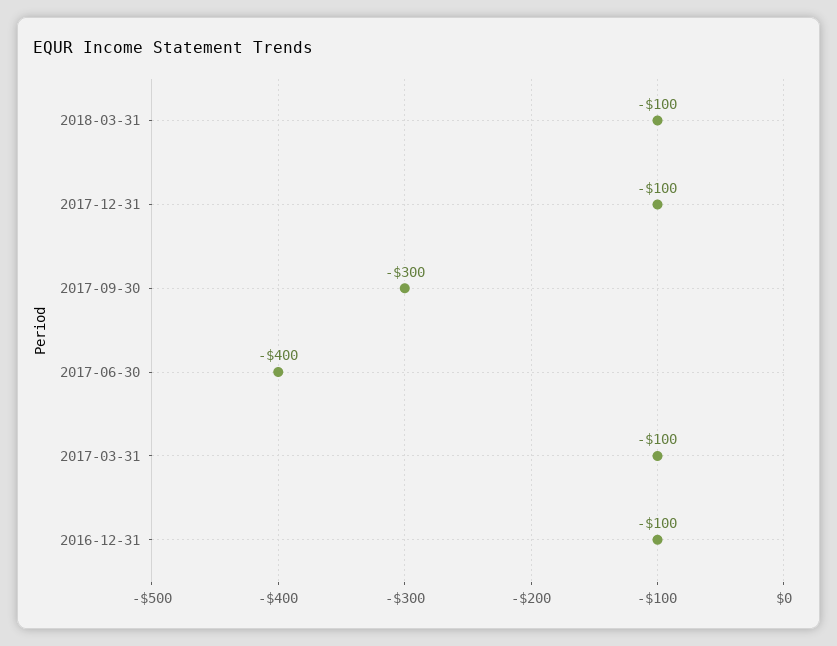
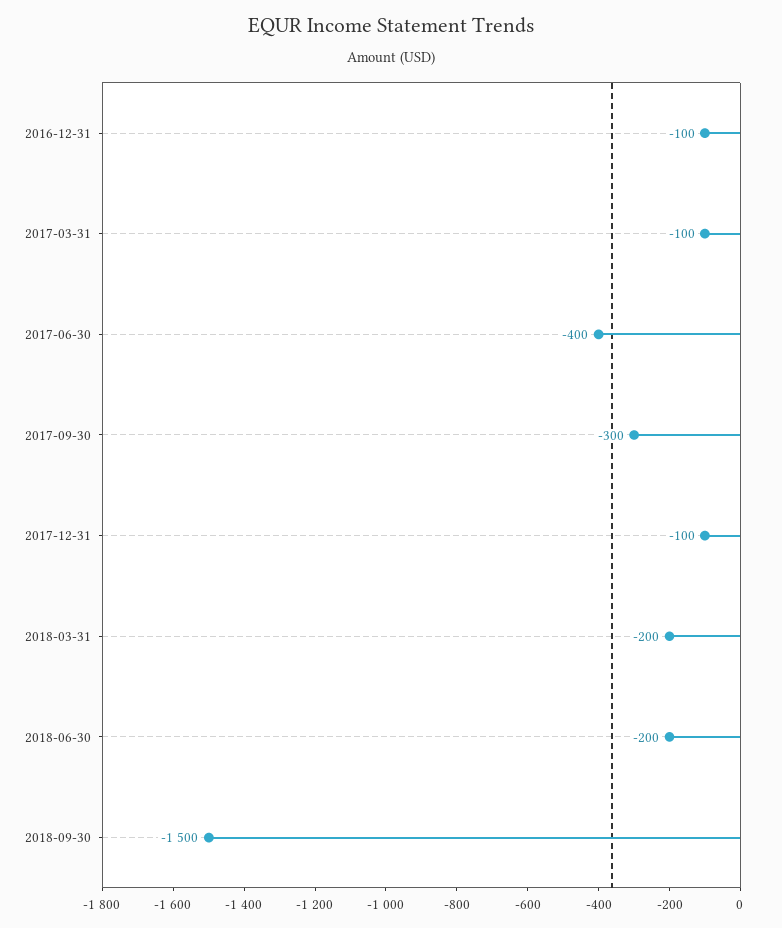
2018-03-31: -100 -> -200
2018-06-30: none -> -200
2018-09-30: none -> -1500

